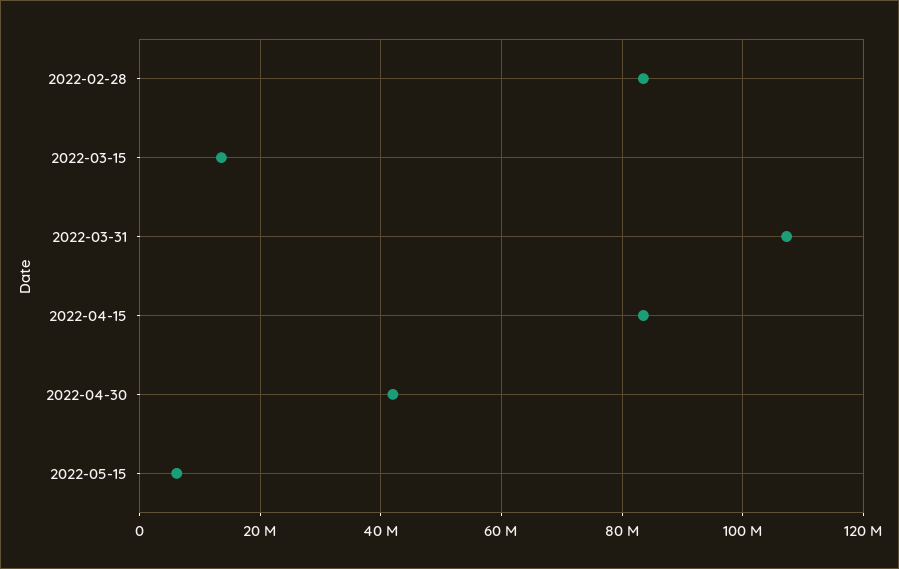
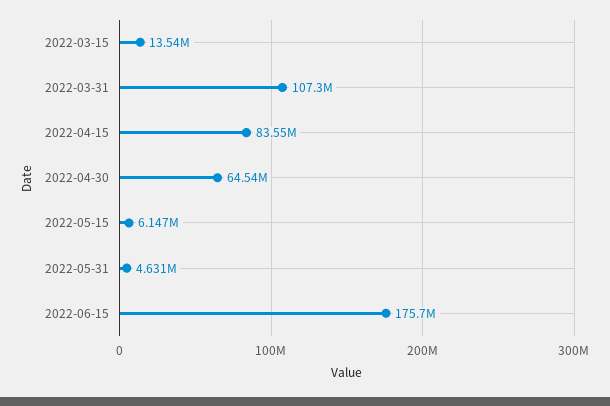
2022-02-28: 84000000 -> none
2022-04-30: 42000000 -> 64540000
2022-05-31: none -> 4631000
2022-06-15: none -> 175700000

